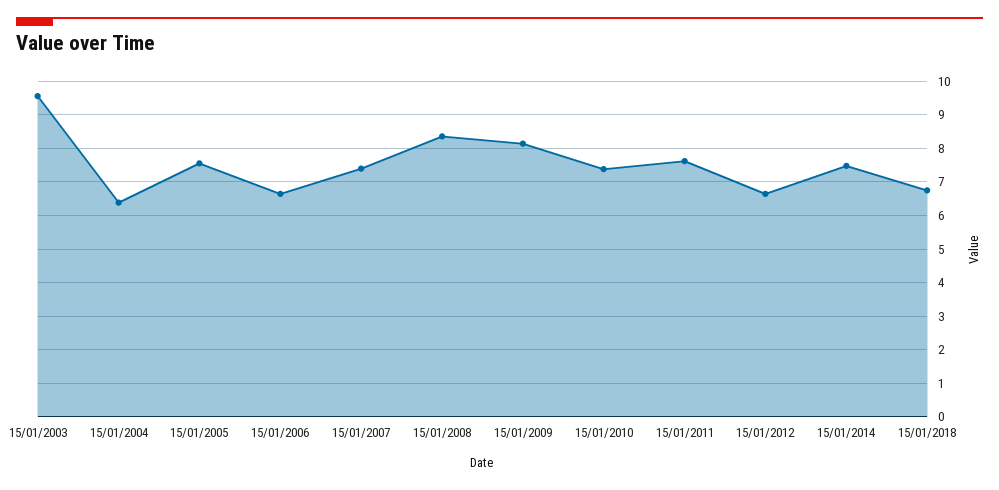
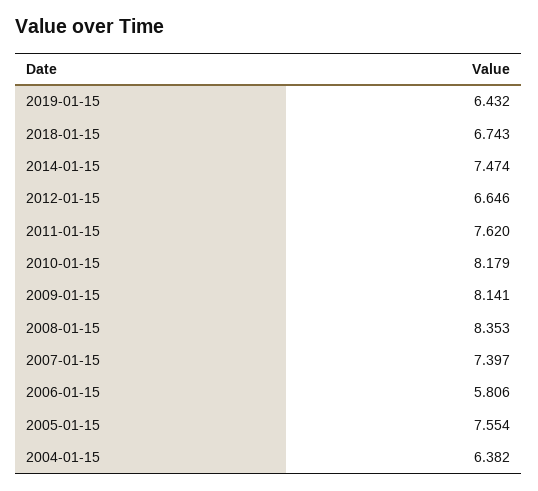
15/01/2003: 9.6 -> none
15/01/2006: 6.6 -> 5.806
15/01/2010: 7.4 -> 8.179
2019-01-15: none -> 6.432

